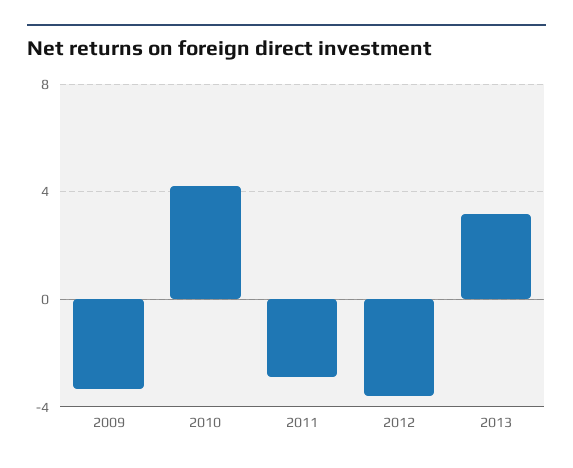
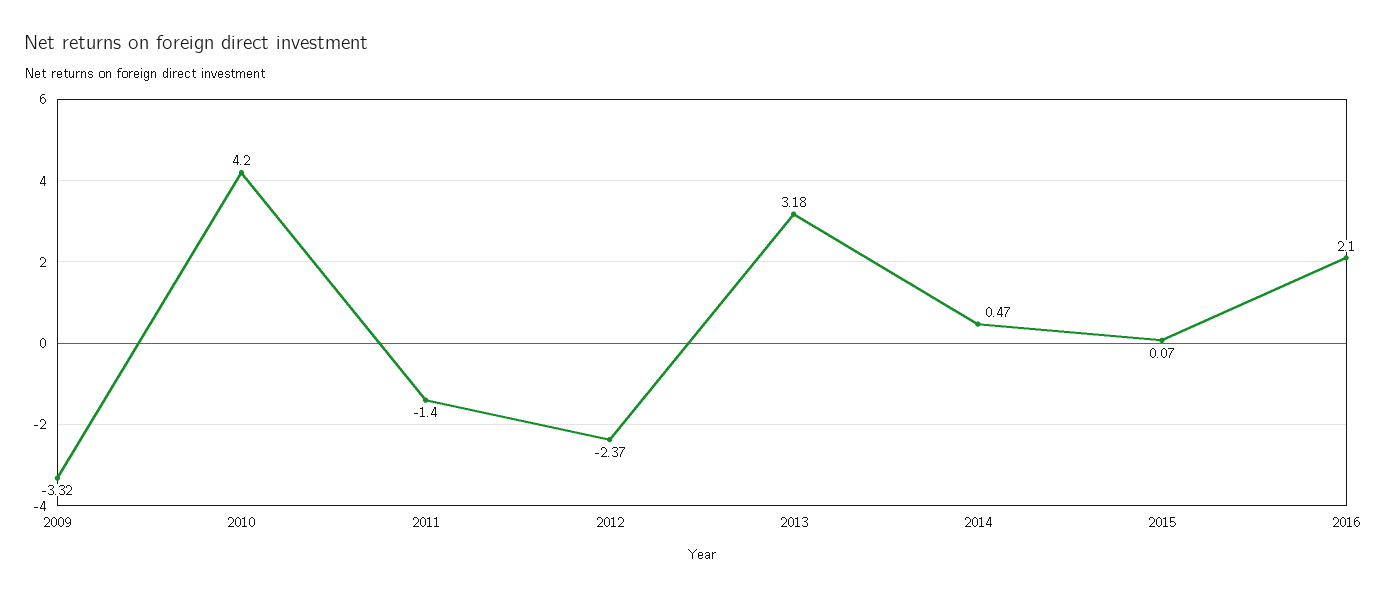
2011: -3 -> -1.4
2012: -3.5 -> -2.37
2014: none -> 0.47
2015: none -> 0.07
2016: none -> 2.1

